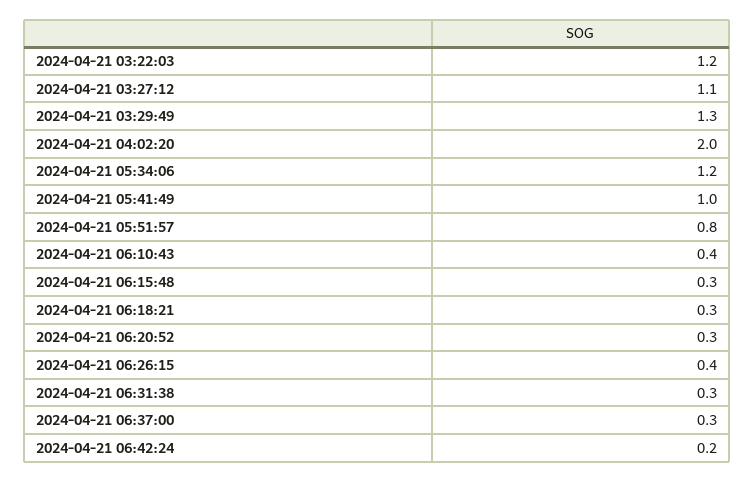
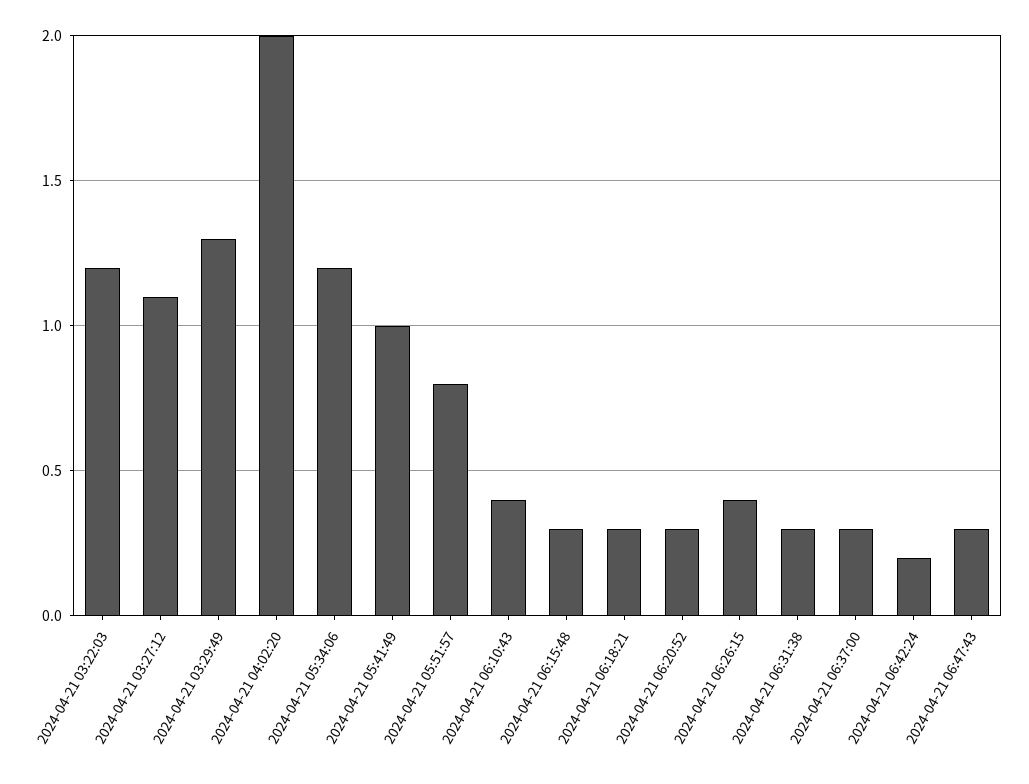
2024-04-21 06:47:43: none -> 0.3

